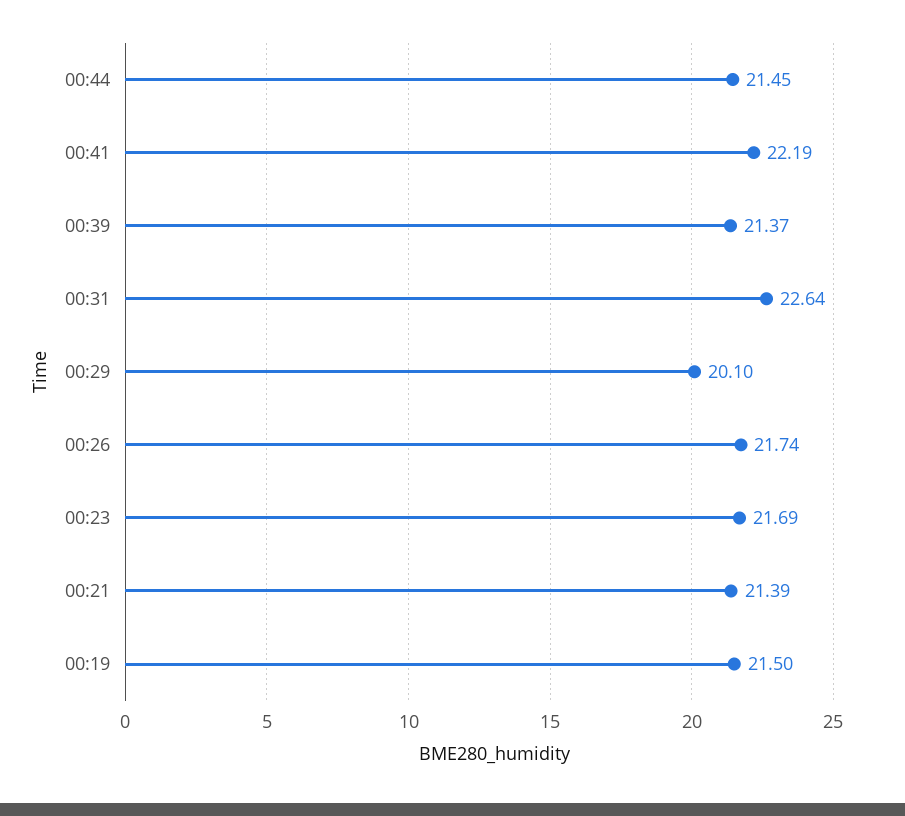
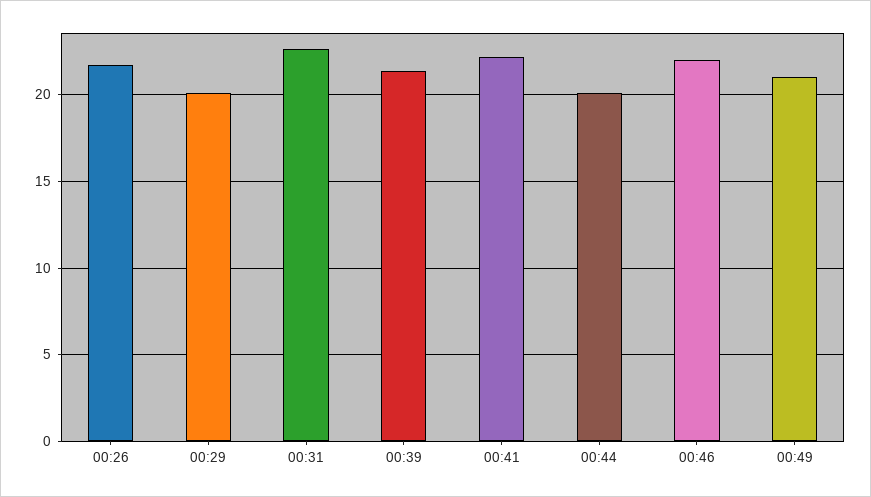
00:44: 21.45 -> 20
00:23: 21.69 -> none
00:21: 21.39 -> none
00:19: 21.5 -> none
00:46: none -> 22
00:49: none -> 21

